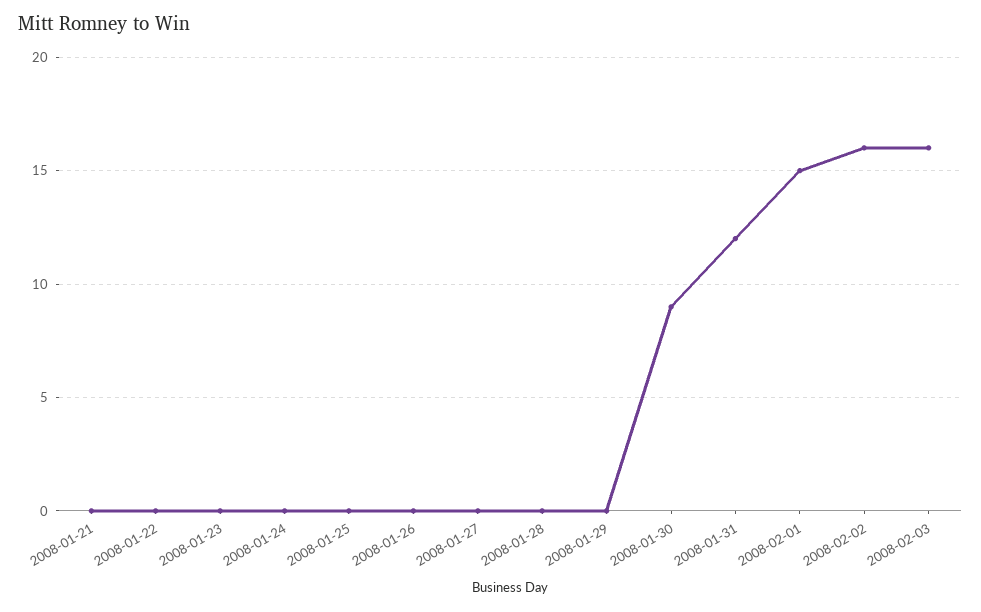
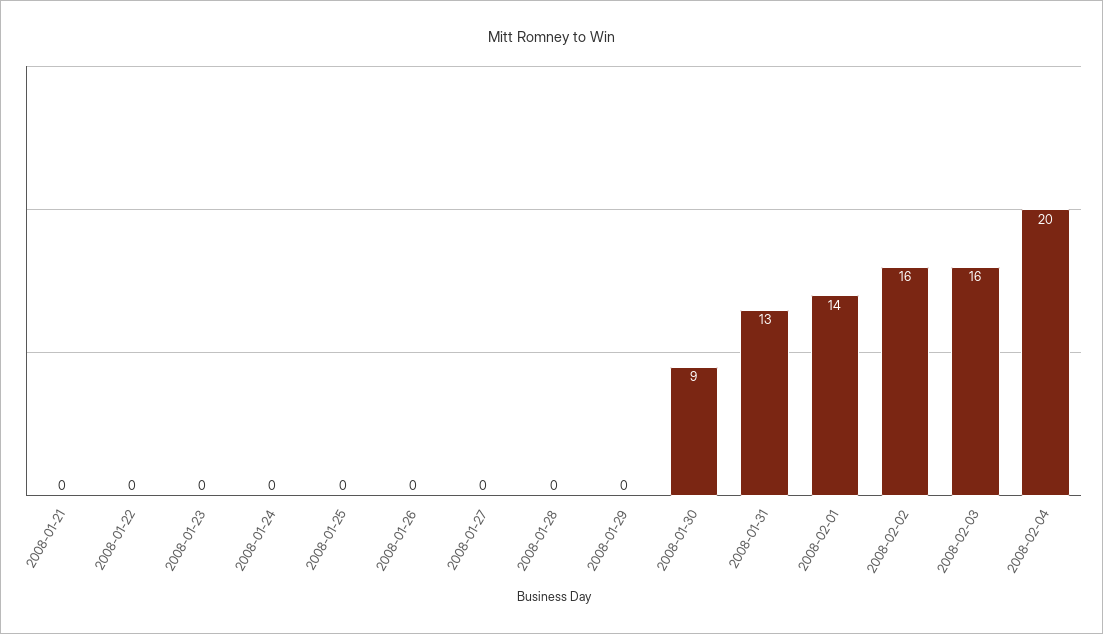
2008-01-31: 12 -> 13
2008-02-01: 15 -> 14
2008-02-04: none -> 20

